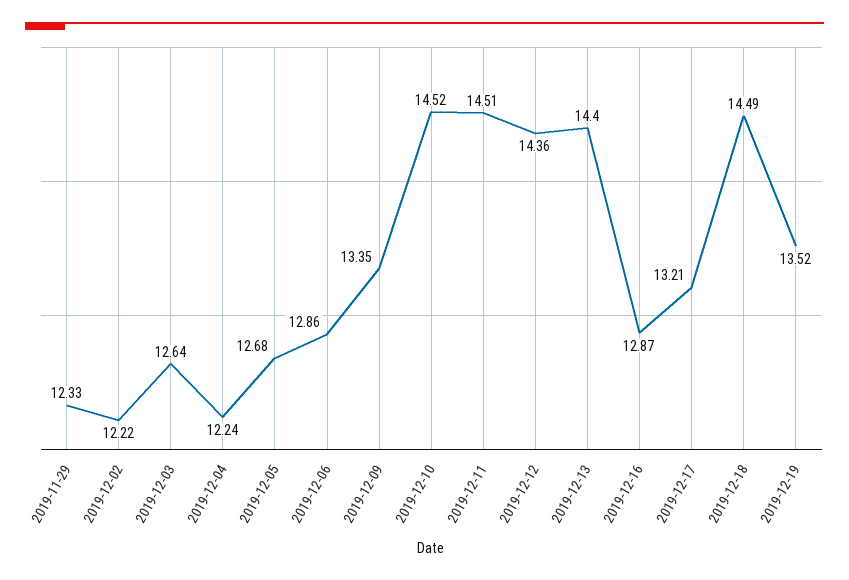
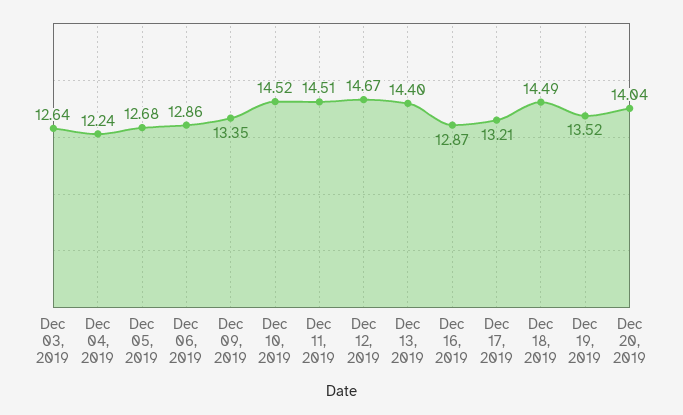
2019-11-29: 12.33 -> none
2019-12-02: 12.22 -> none
2019-12-12: 14.36 -> 14.67
Dec 20, 2019: none -> 14.04

